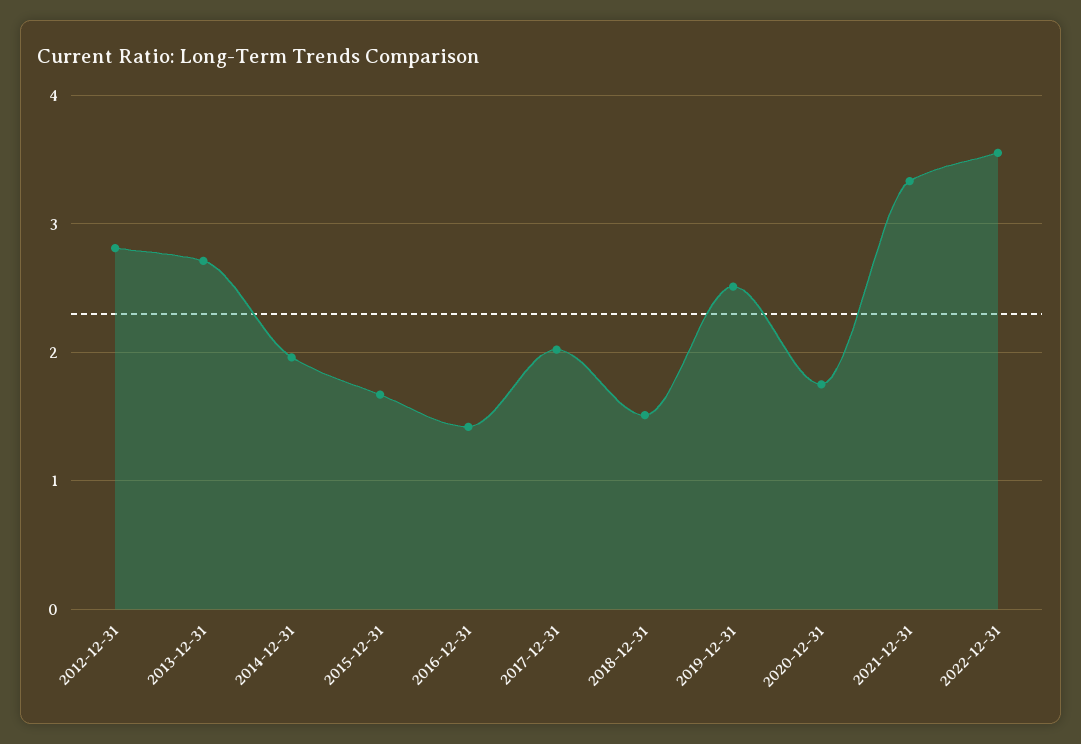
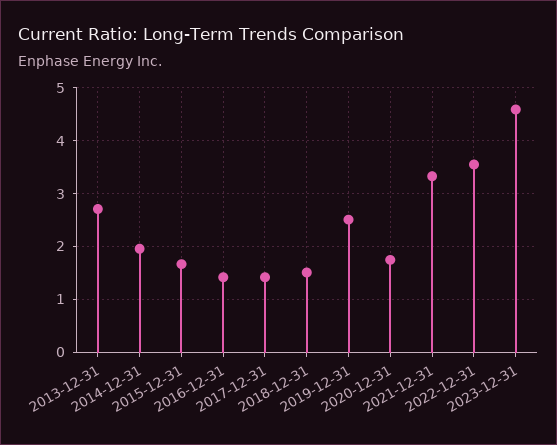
2012-12-31: 2.8 -> none
2017-12-31: 2 -> 1.4
2023-12-31: none -> 4.6

